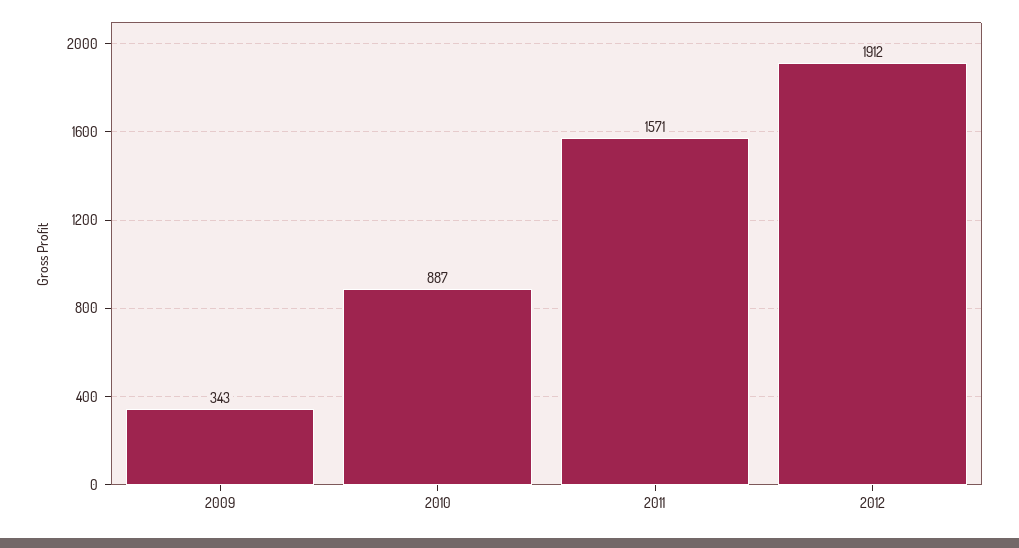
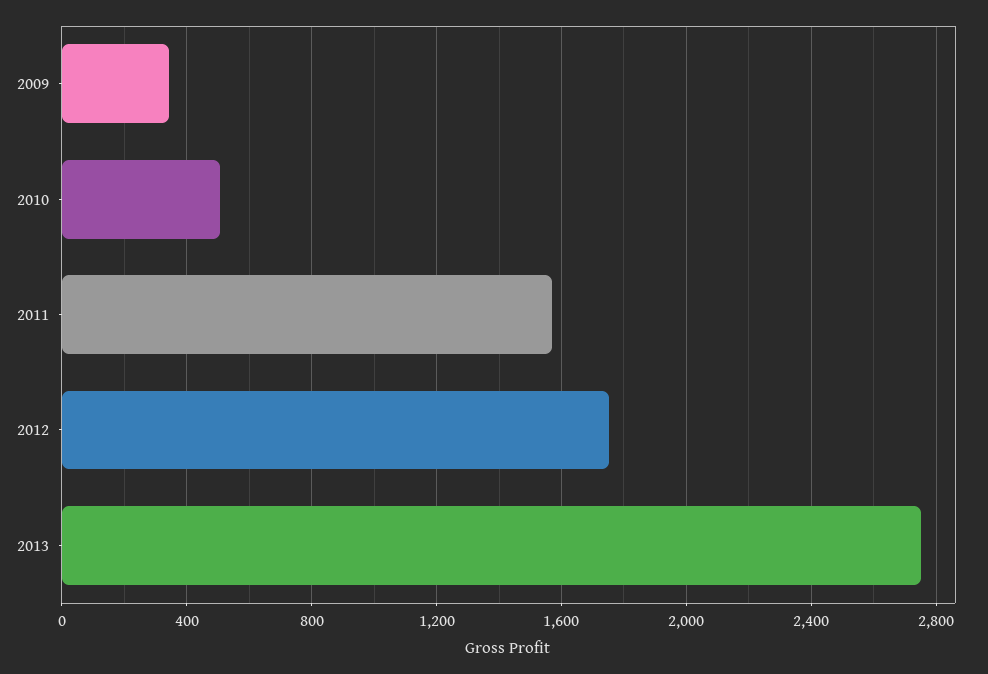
2010: 887 -> 500
2012: 1912 -> 1750
2013: none -> 2750

